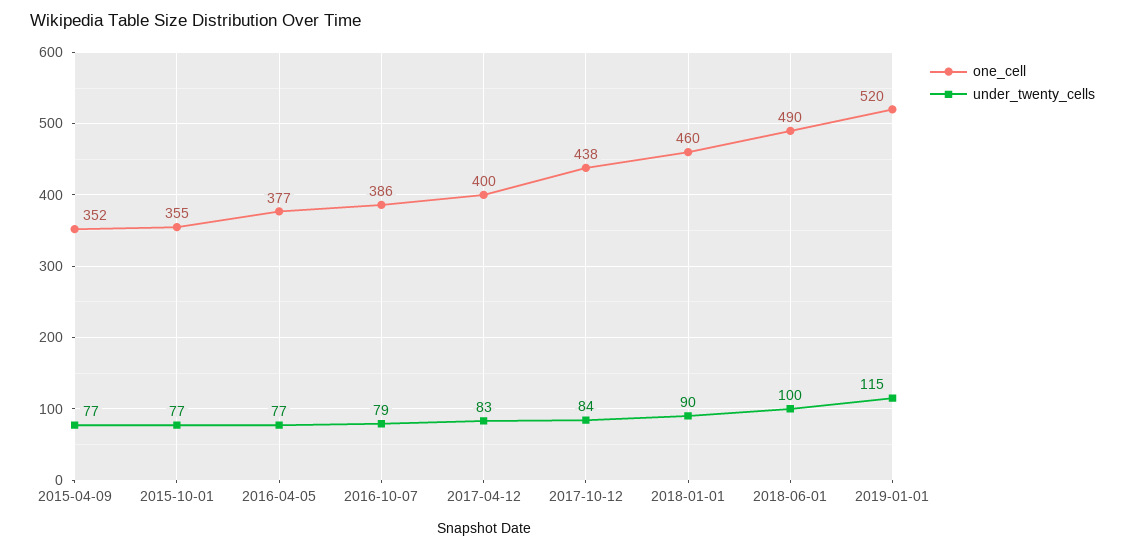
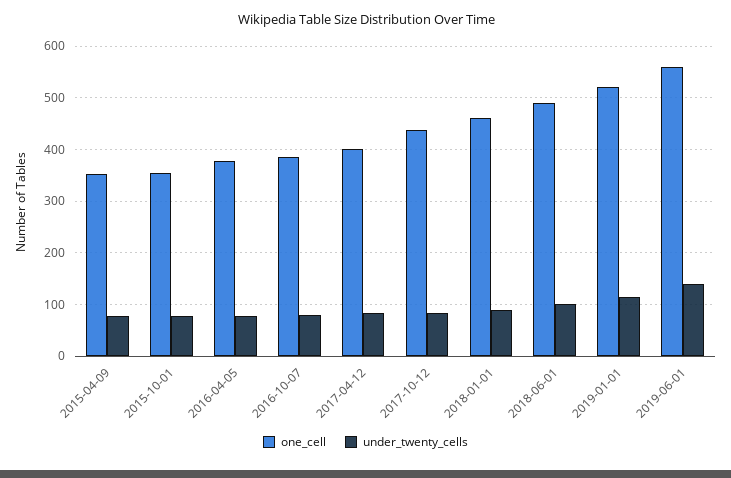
one_cell, 2019-06-01: none -> 560
under_twenty_cells, 2019-06-01: none -> 140

